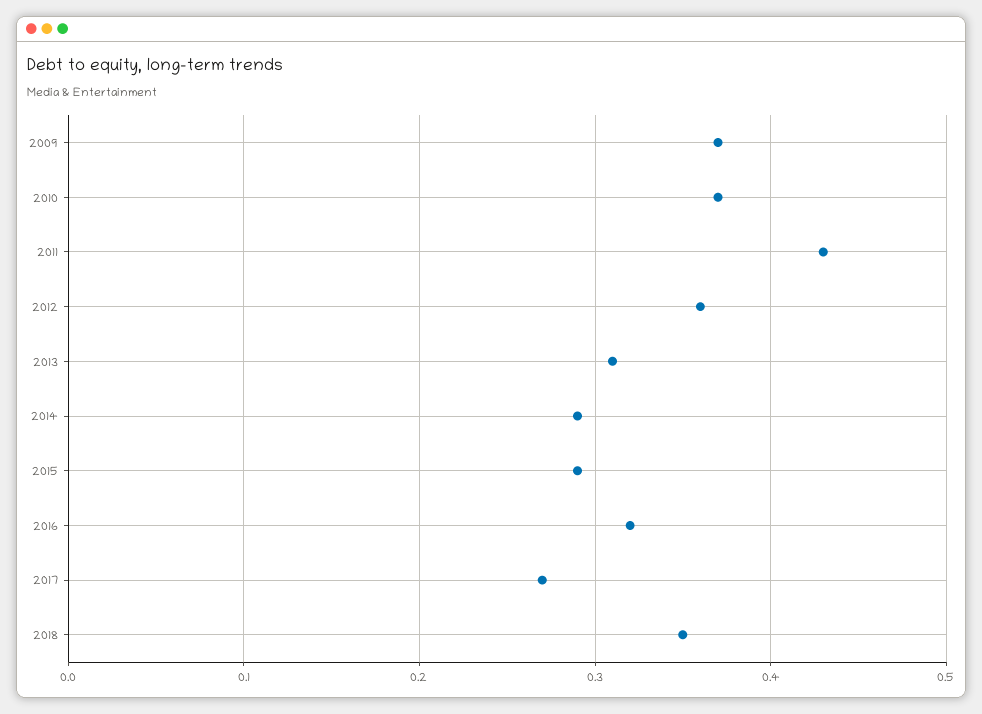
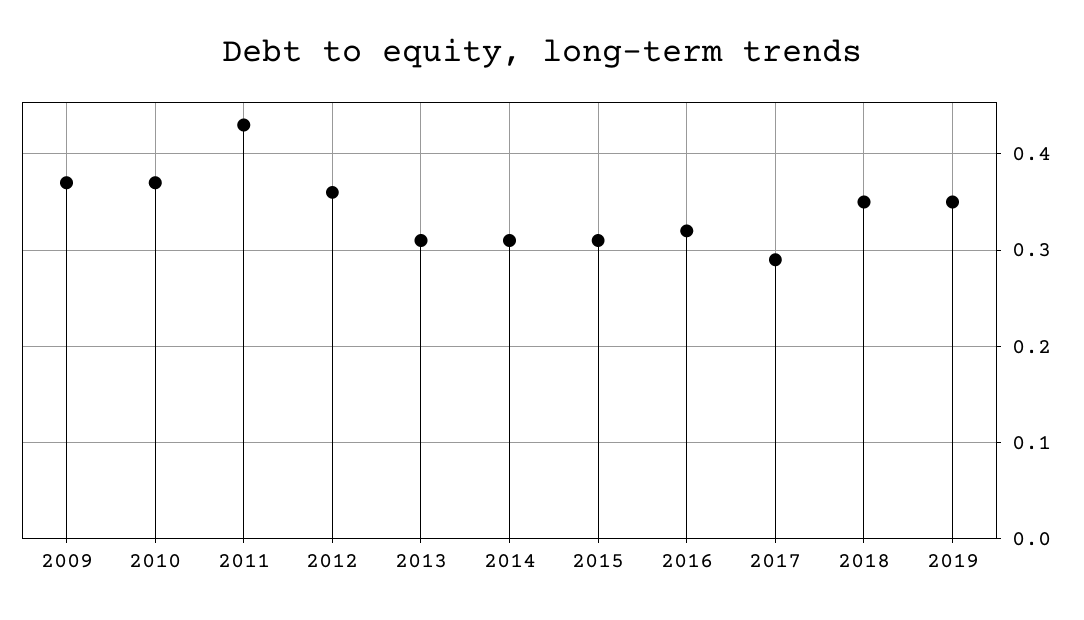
2014: 0.29 -> 0.31
2015: 0.29 -> 0.31
2017: 0.27 -> 0.29
2019: none -> 0.35

